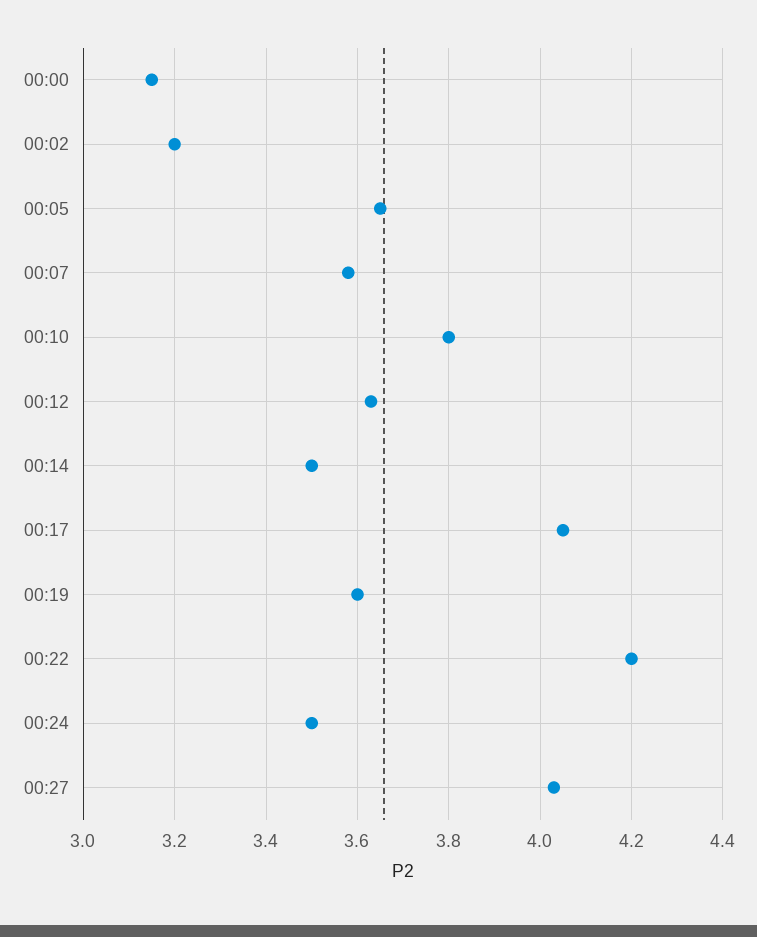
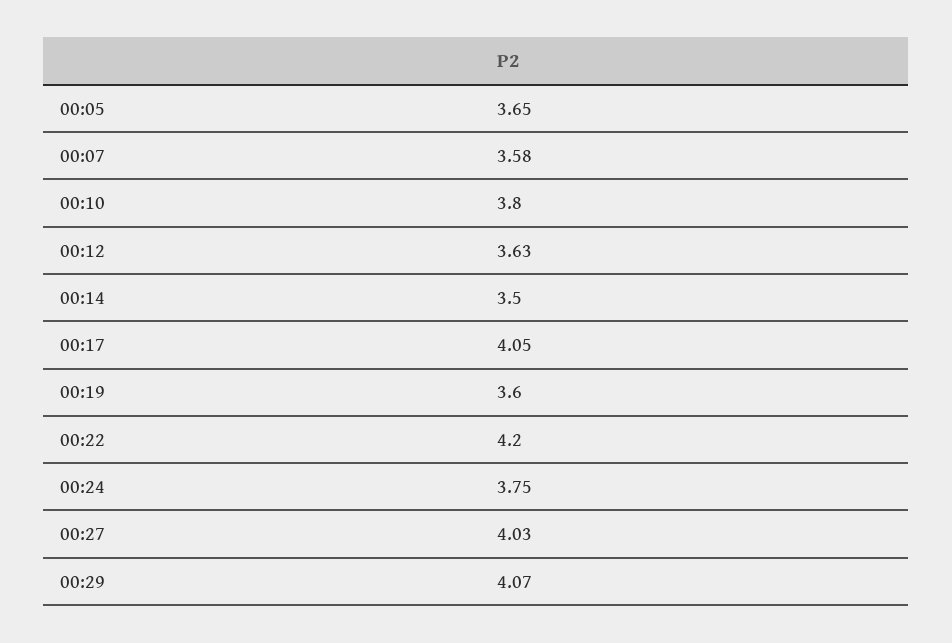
00:00: 3.15 -> none
00:02: 3.2 -> none
00:24: 3.5 -> 3.75
00:29: none -> 4.07

